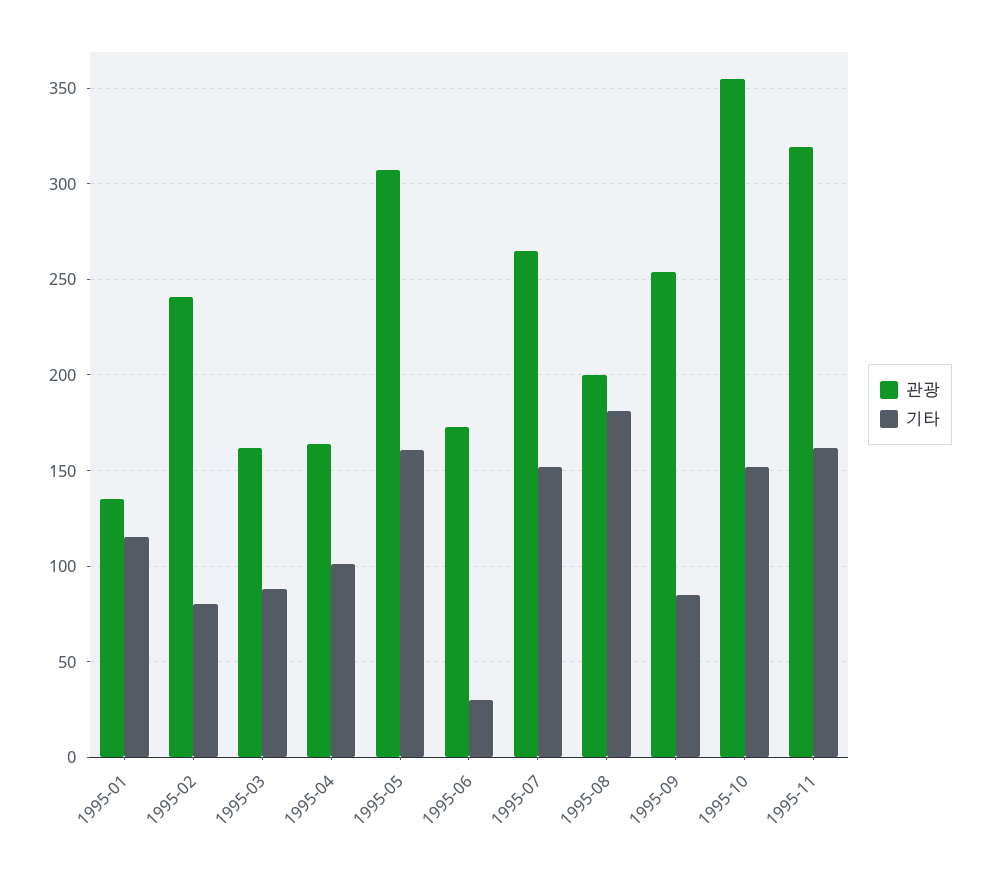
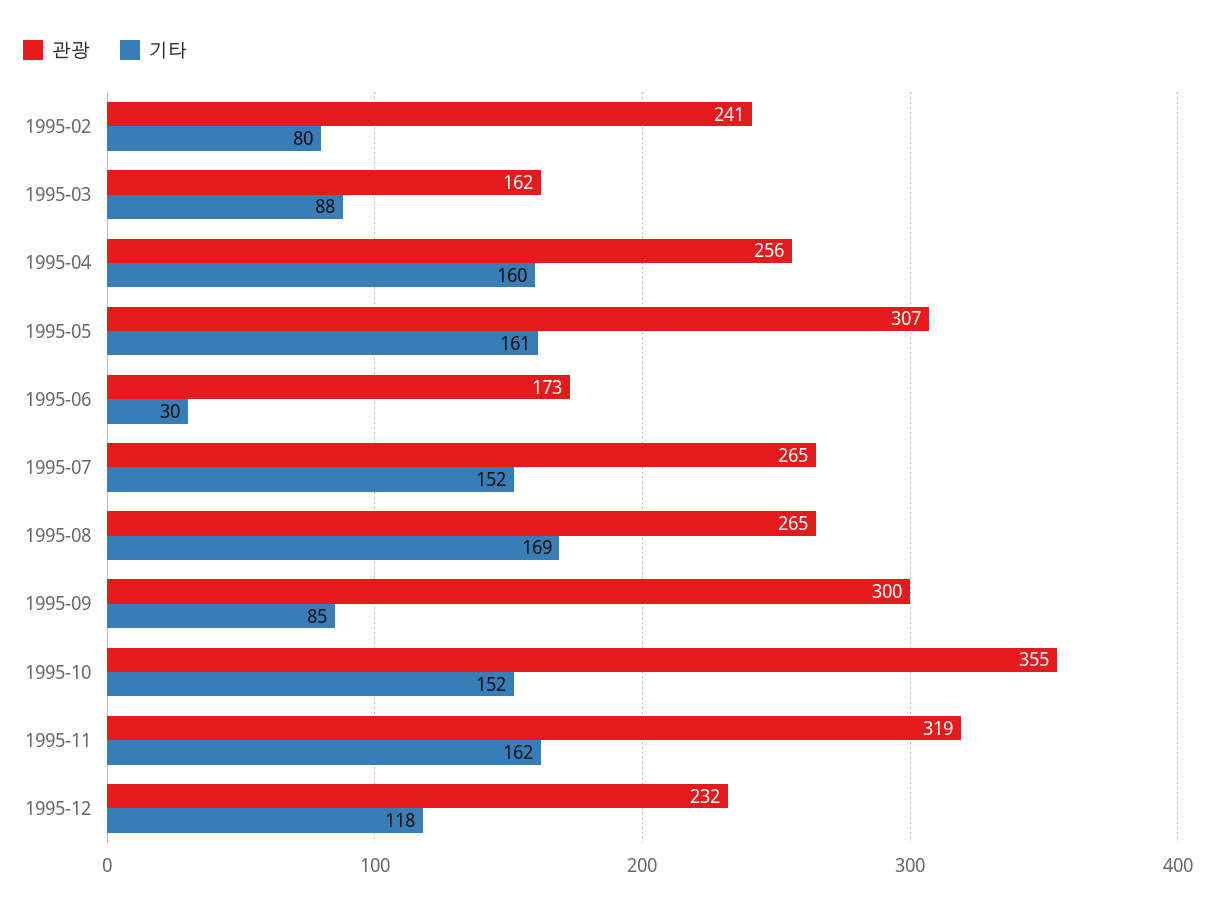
관광, 1995-01: 135 -> none
기타, 1995-01: 115 -> none
관광, 1995-04: 165 -> 256
기타, 1995-04: 100 -> 160
관광, 1995-08: 200 -> 265
기타, 1995-08: 180 -> 169
관광, 1995-09: 255 -> 300
관광, 1995-12: none -> 232
기타, 1995-12: none -> 118

